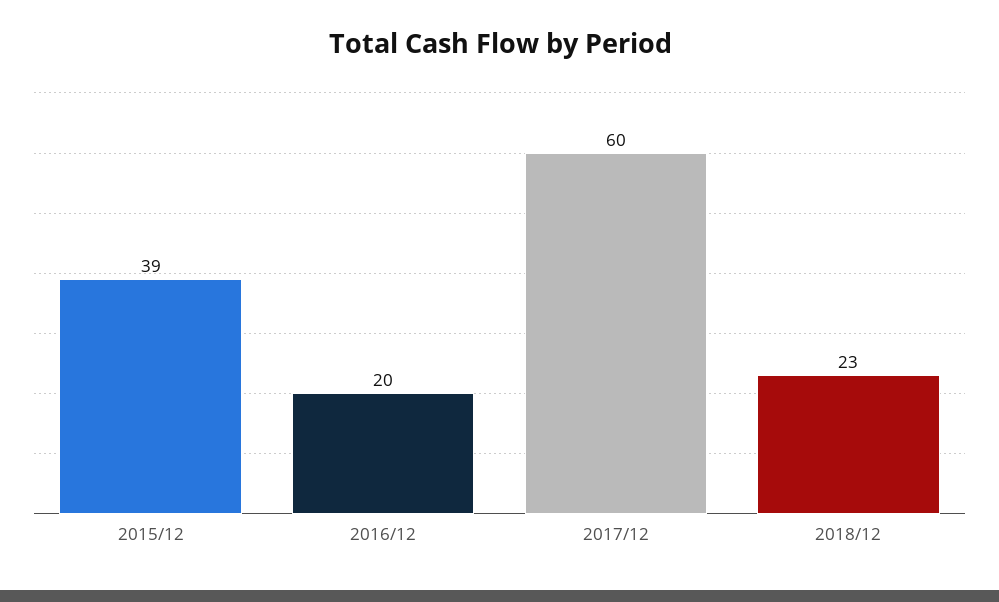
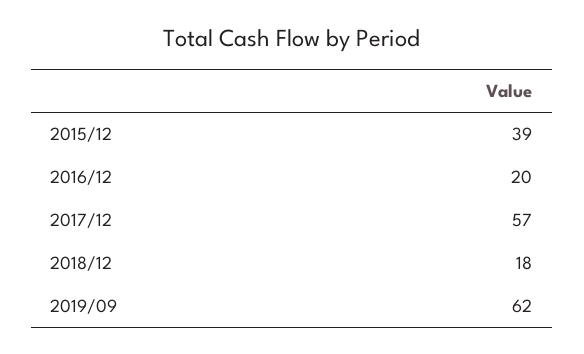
2017/12: 60 -> 57
2018/12: 23 -> 18
2019/09: none -> 62

